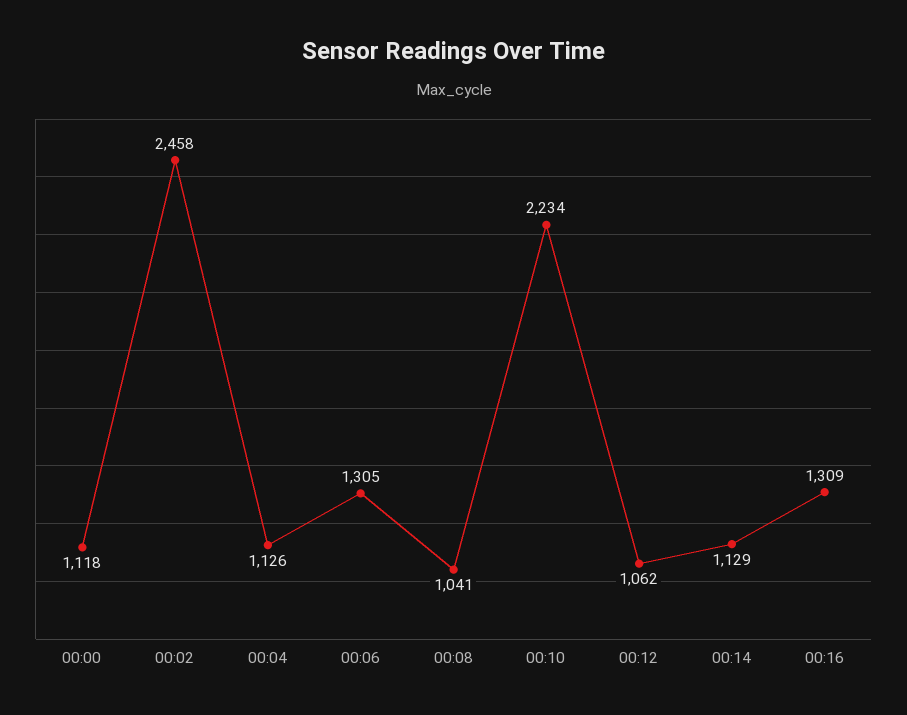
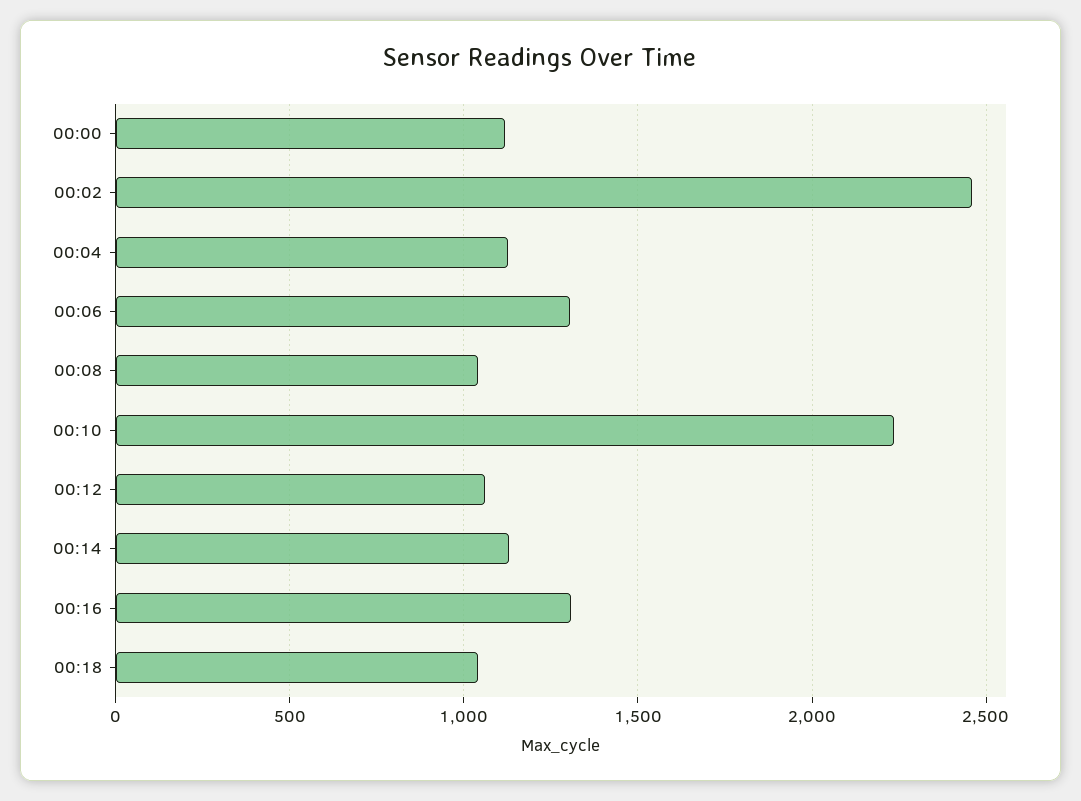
00:18: none -> 1050

